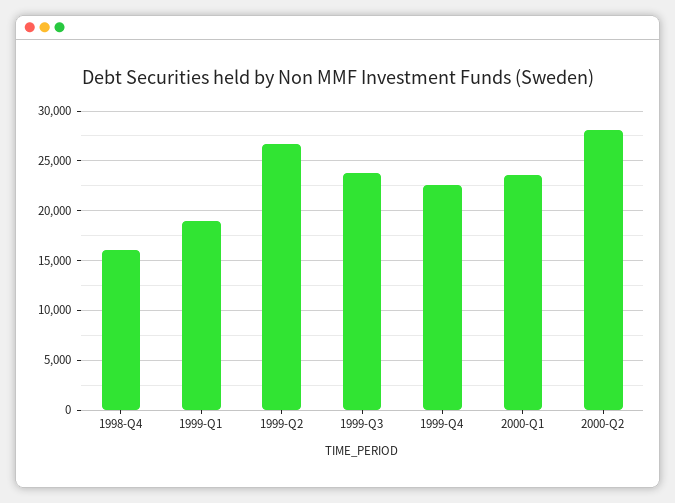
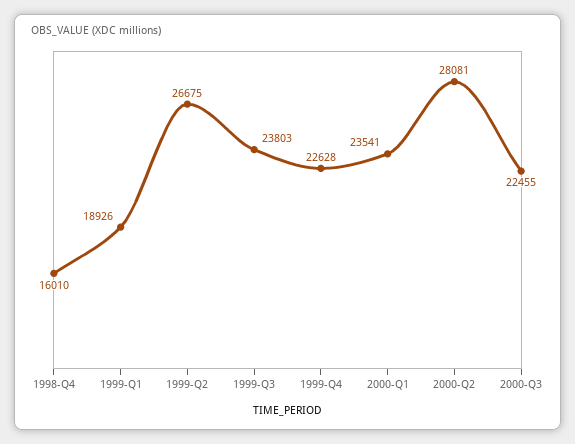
2000-Q3: none -> 22455

